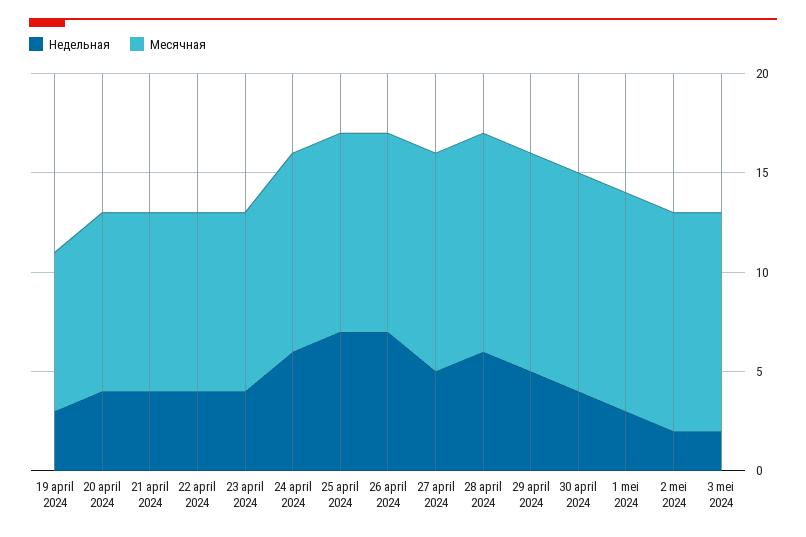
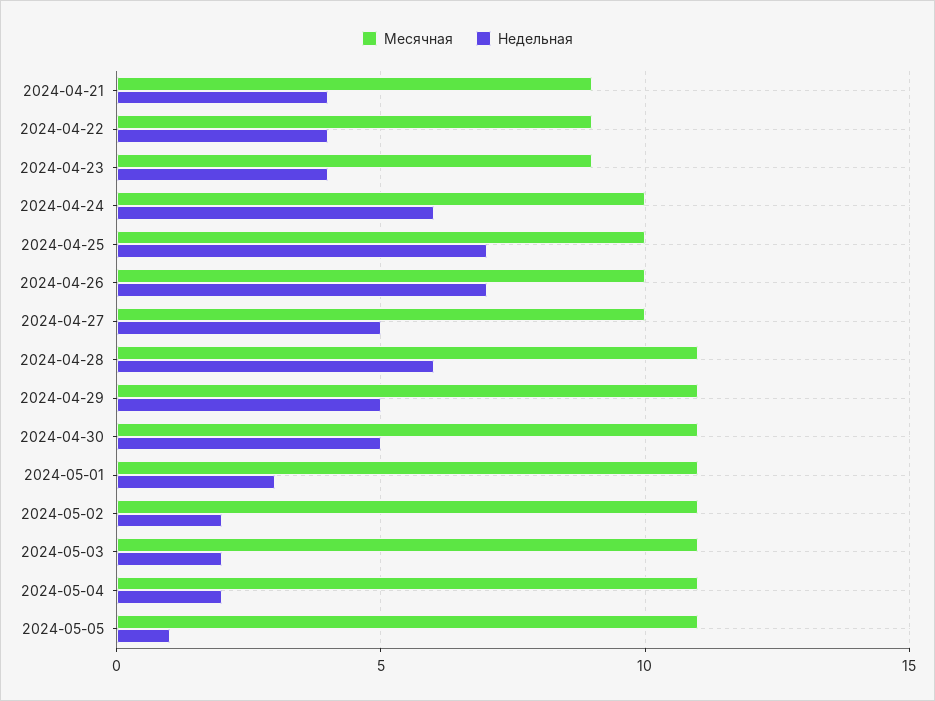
Недельная, 19 april 2024: 3 -> none
Месячная, 19 april 2024: 8 -> none
Недельная, 20 april 2024: 4 -> none
Месячная, 20 april 2024: 9 -> none
Месячная, 27 april 2024: 11 -> 10
Недельная, 30 april 2024: 4 -> 5
Месячная, 2024-05-04: none -> 11
Недельная, 2024-05-04: none -> 2
Месячная, 2024-05-05: none -> 11
Недельная, 2024-05-05: none -> 1

